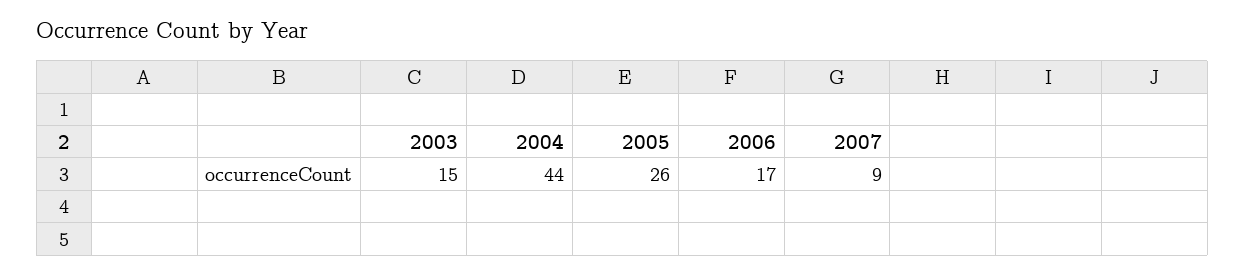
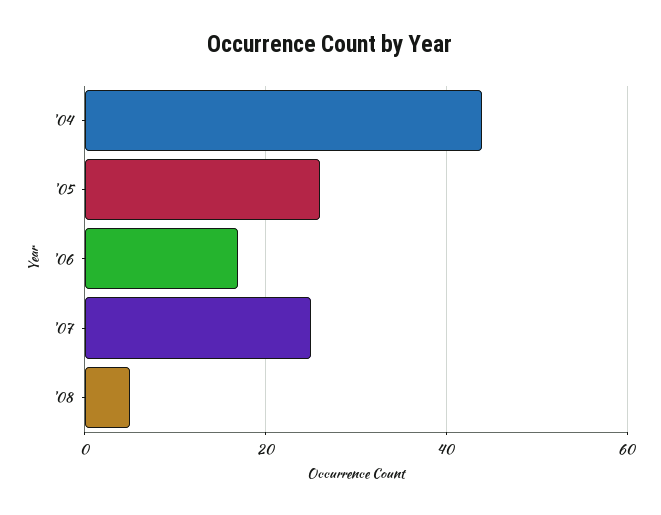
2003: 15 -> none
2007: 9 -> 25
'08: none -> 5

